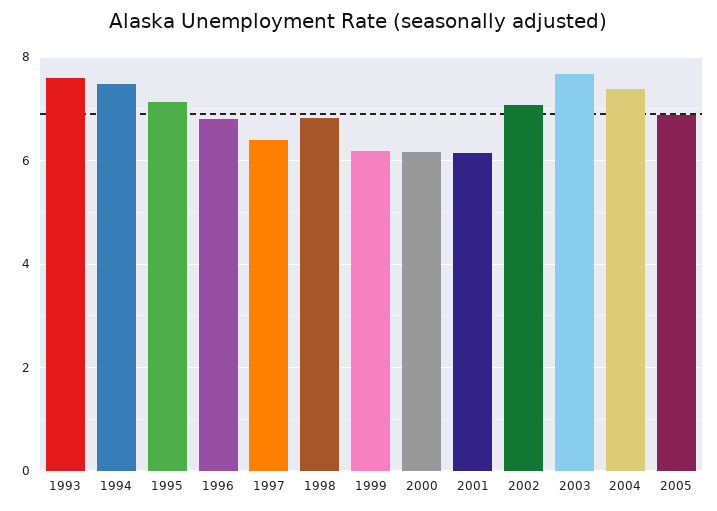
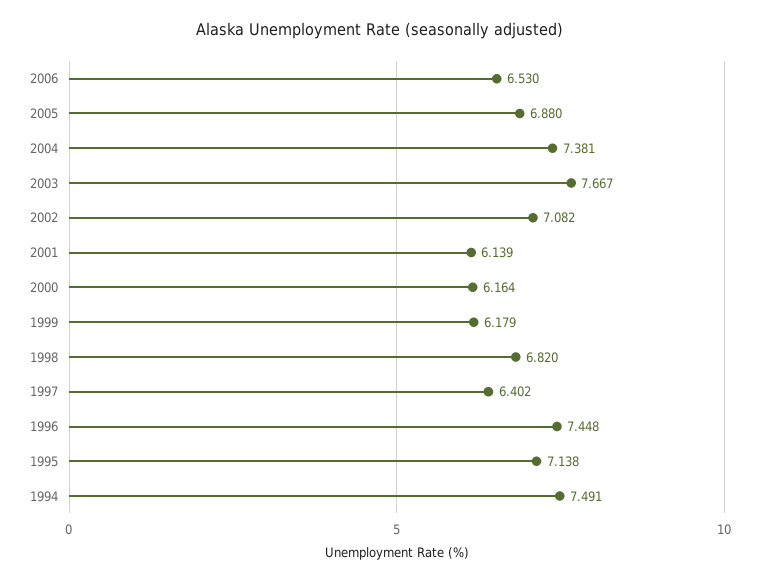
1993: 7.6 -> none
1996: 6.8 -> 7.448
2006: none -> 6.53

